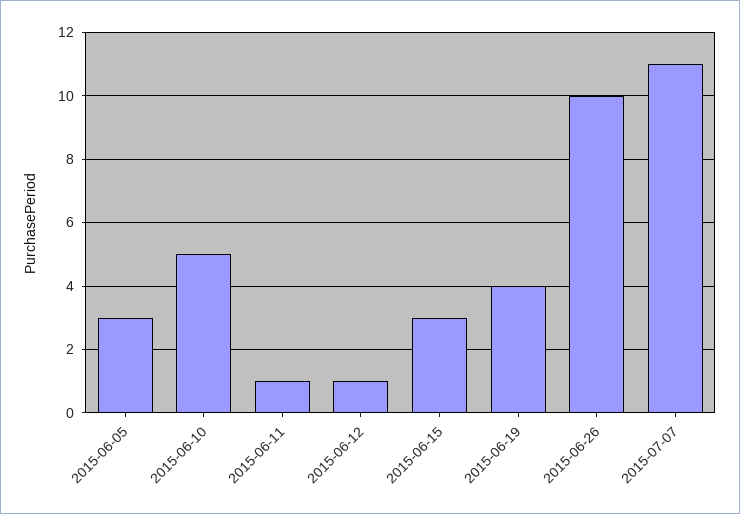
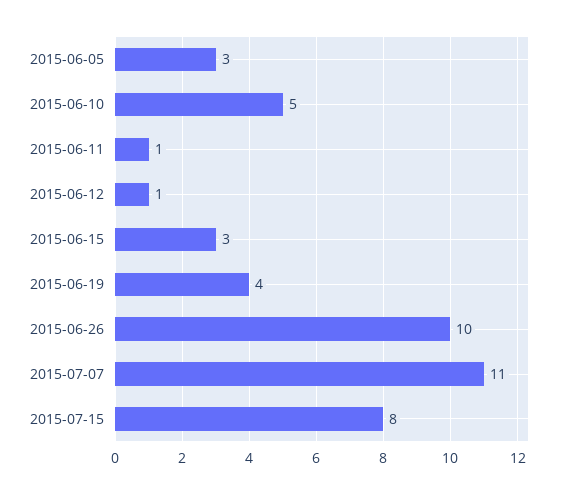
2015-07-15: none -> 8

